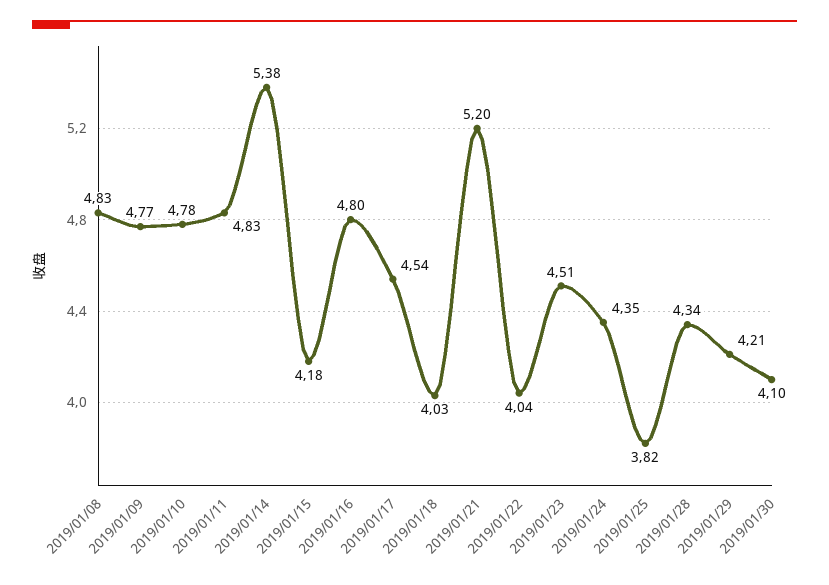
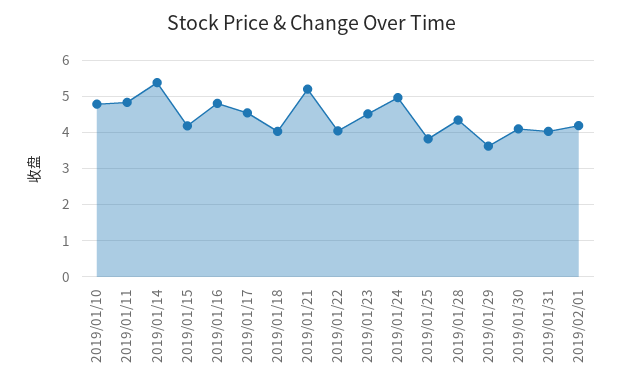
2019/01/08: 4.83 -> none
2019/01/09: 4.77 -> none
2019/01/24: 4.35 -> 5
2019/01/29: 4.21 -> 3.6
2019/01/31: none -> 4
2019/02/01: none -> 4.2

